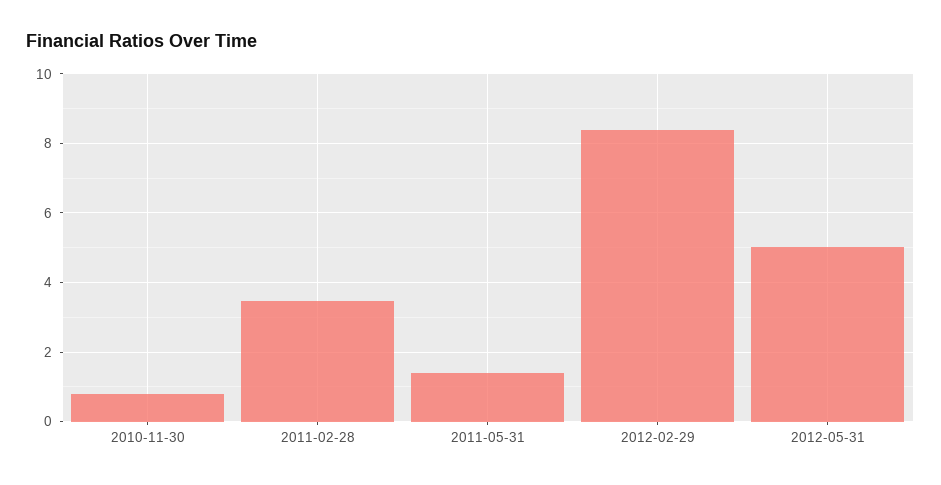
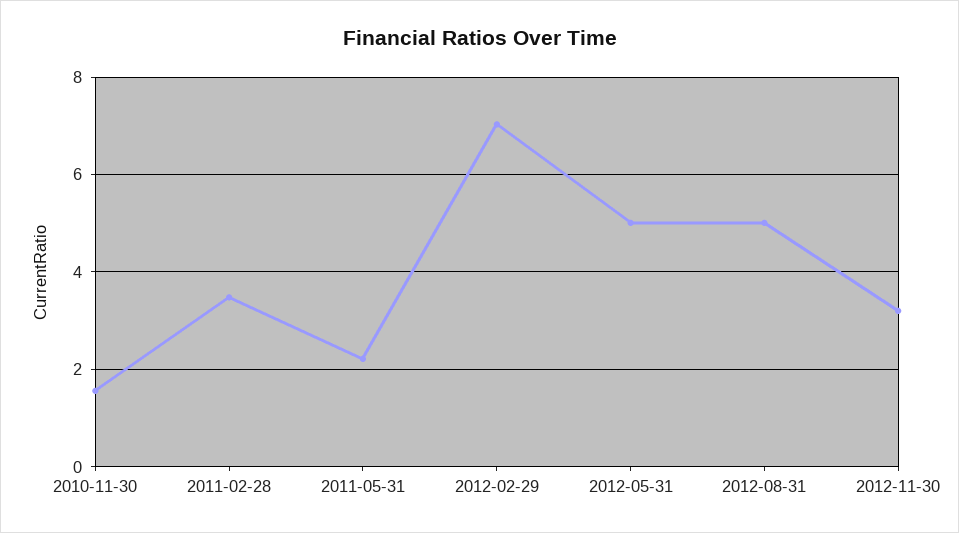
2010-11-30: 0.8 -> 1.6
2011-05-31: 1.4 -> 2.2
2012-02-29: 8.4 -> 7
2012-08-31: none -> 5
2012-11-30: none -> 3.2

